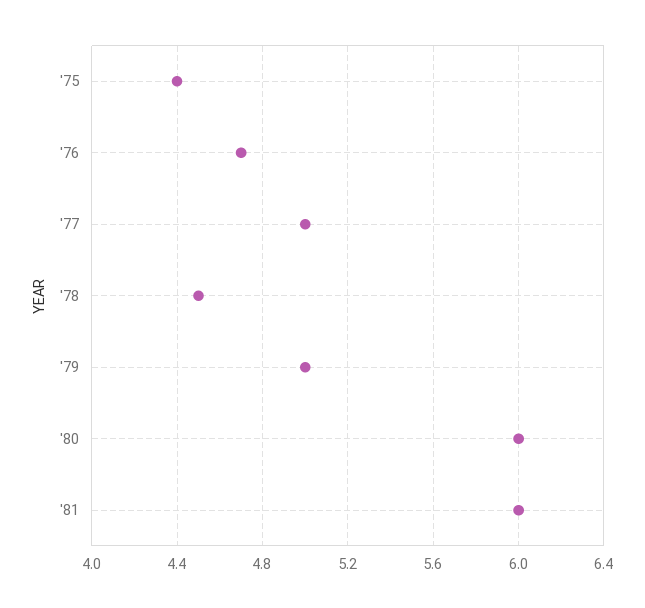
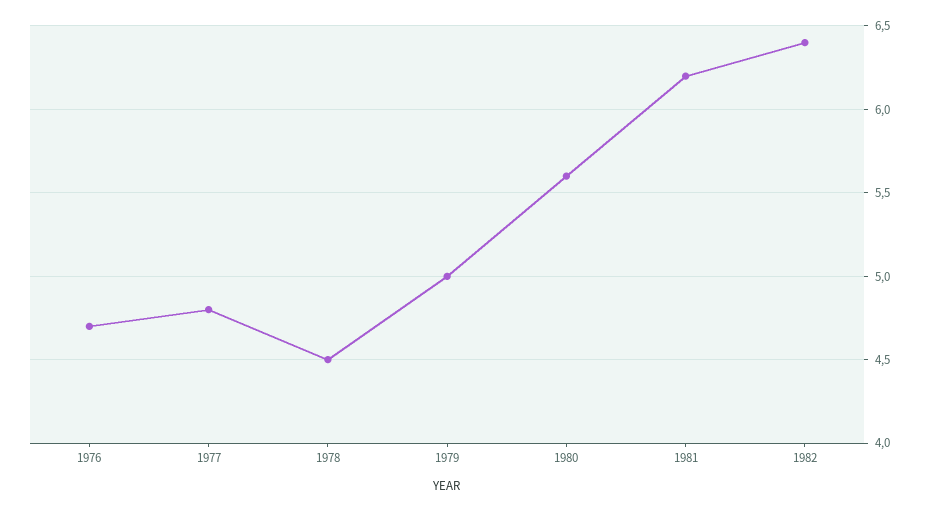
'75: 4.4 -> none
'77: 5 -> 4.8
'80: 6 -> 5.6
'81: 6 -> 6.2
1982: none -> 6.4

